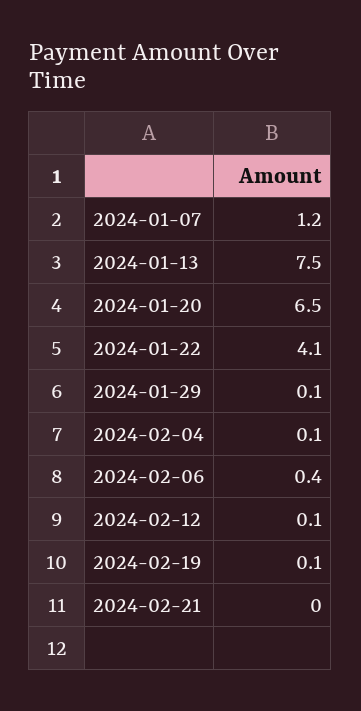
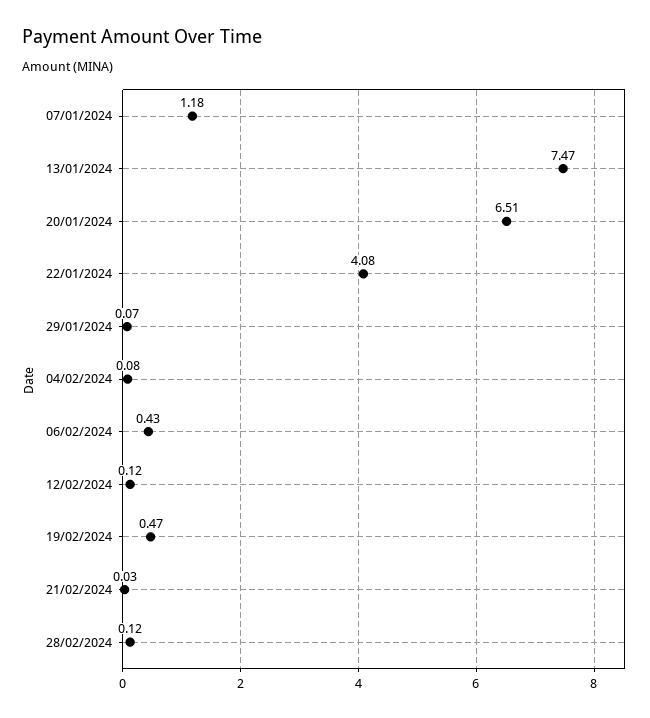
2024-02-19: 0.1 -> 0.47
28/02/2024: none -> 0.12

